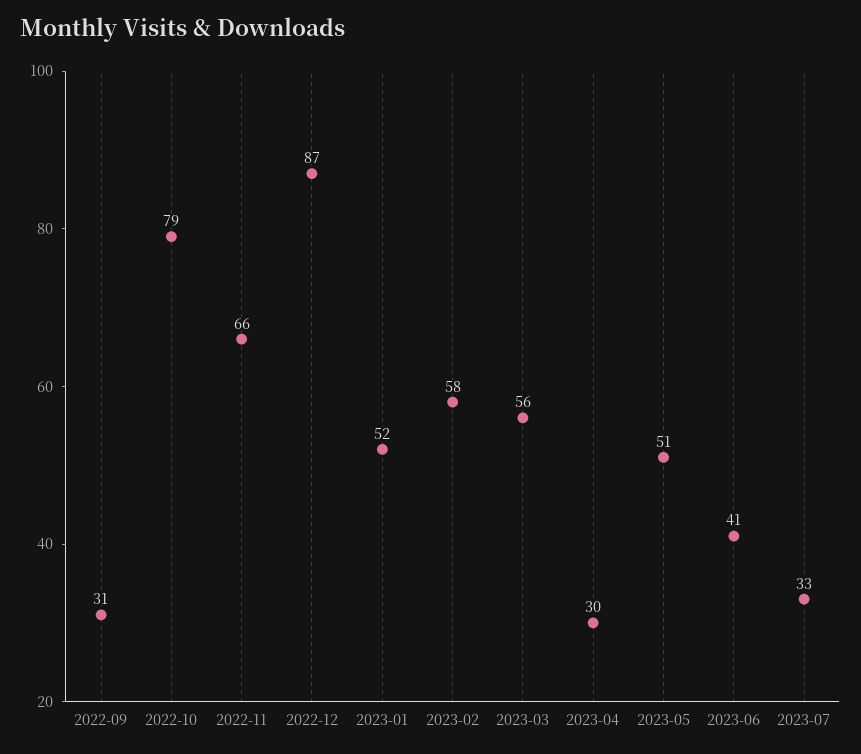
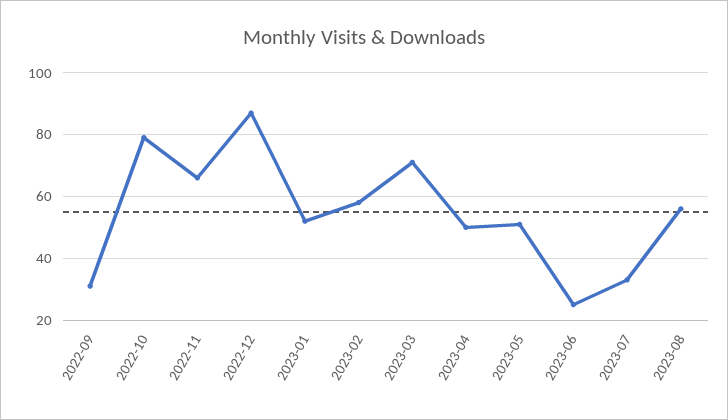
2023-03: 56 -> 70
2023-04: 30 -> 50
2023-06: 41 -> 25
2023-08: none -> 55

